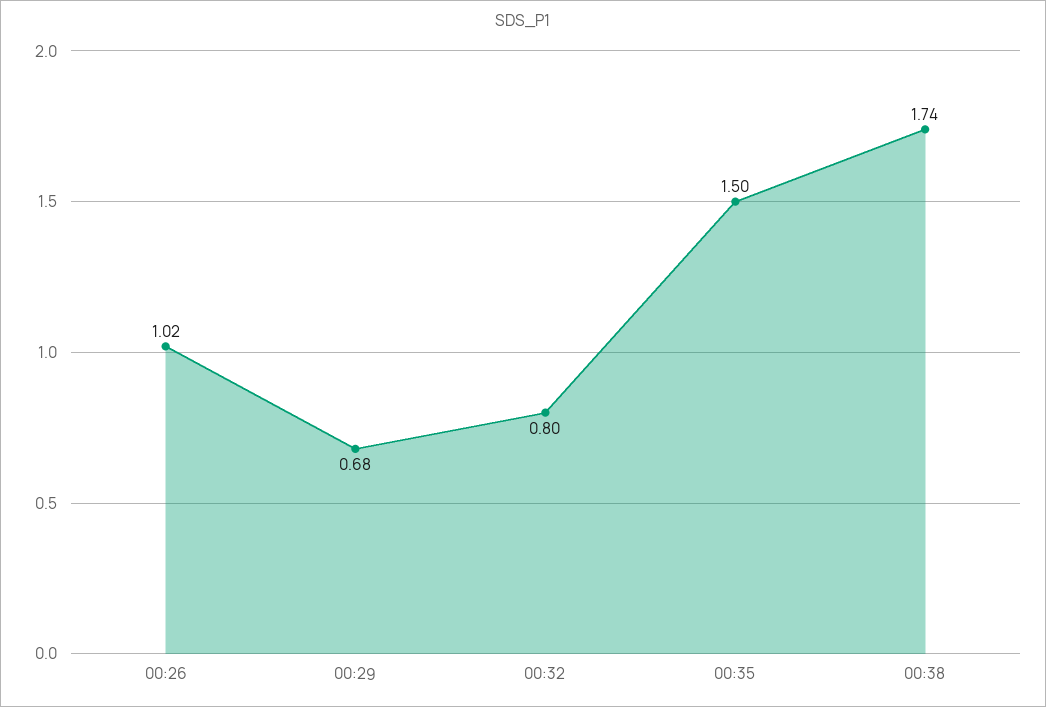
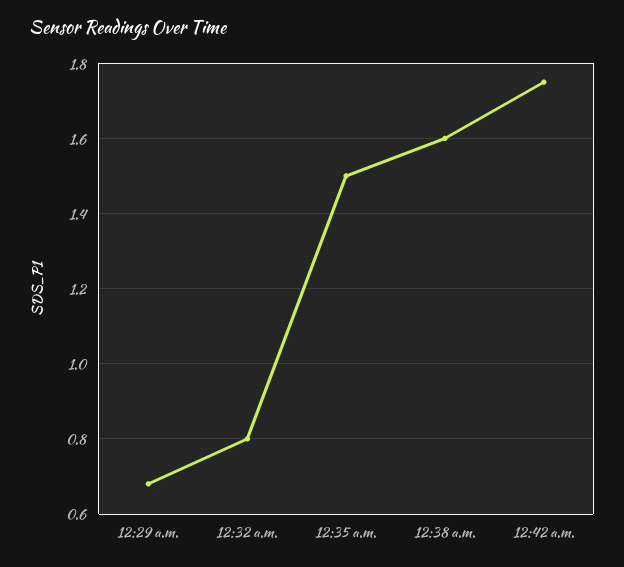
00:26: 1.02 -> none
00:38: 1.74 -> 1.6
12:42 a.m.: none -> 1.75

